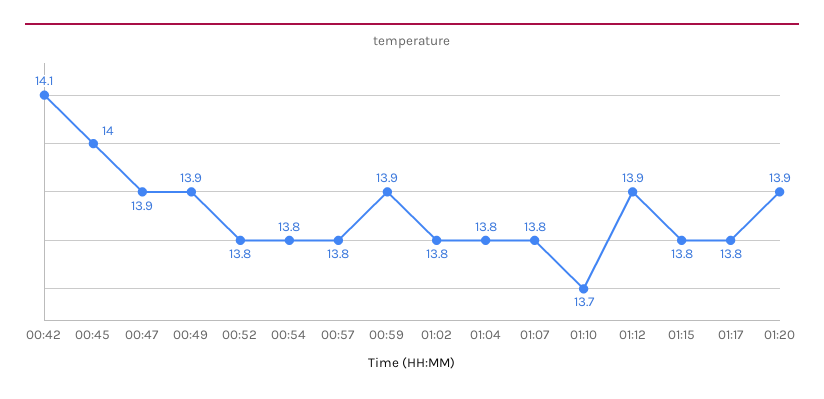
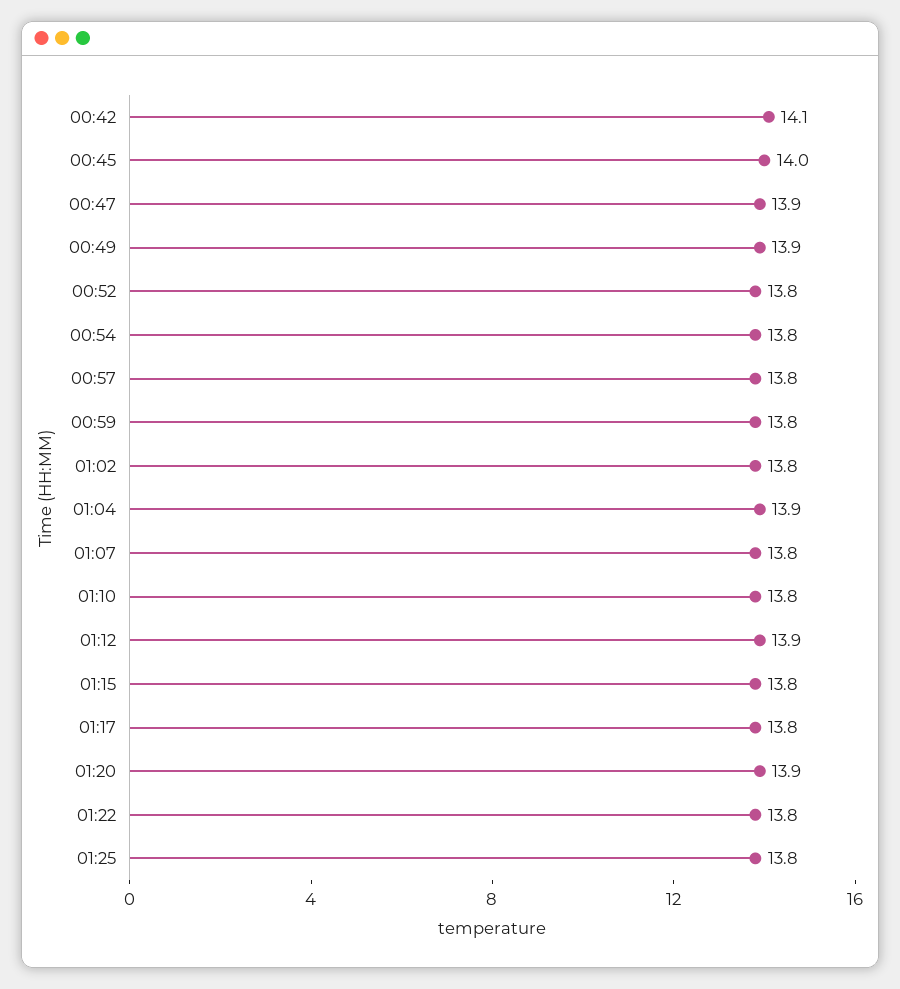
00:59: 13.9 -> 13.8
01:04: 13.8 -> 13.9
01:10: 13.7 -> 13.8
01:22: none -> 13.8
01:25: none -> 13.8

